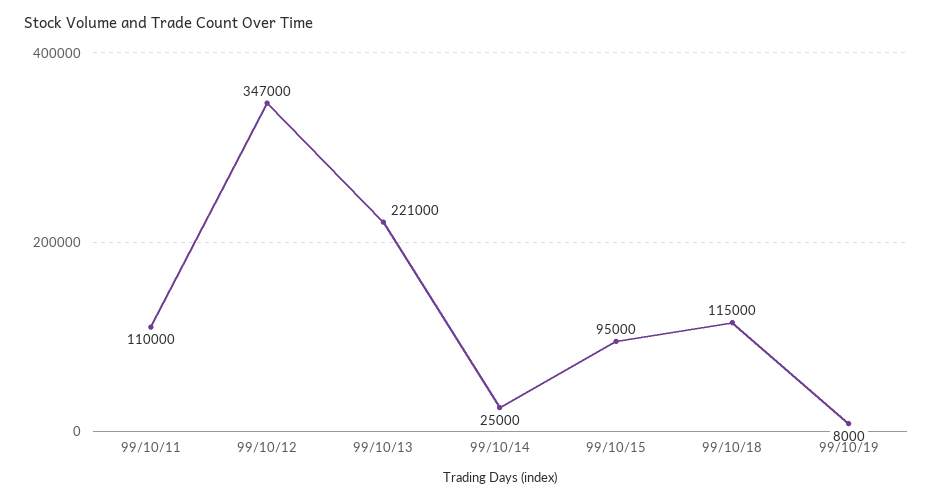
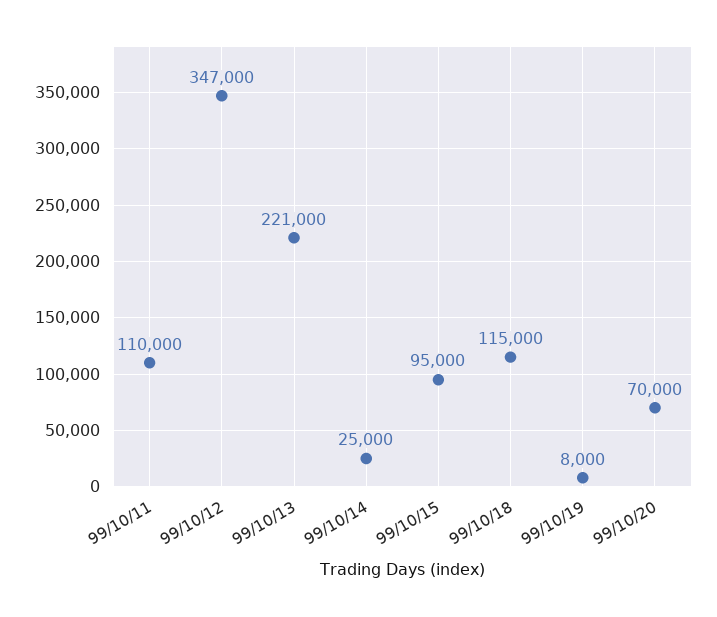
99/10/20: none -> 70000

